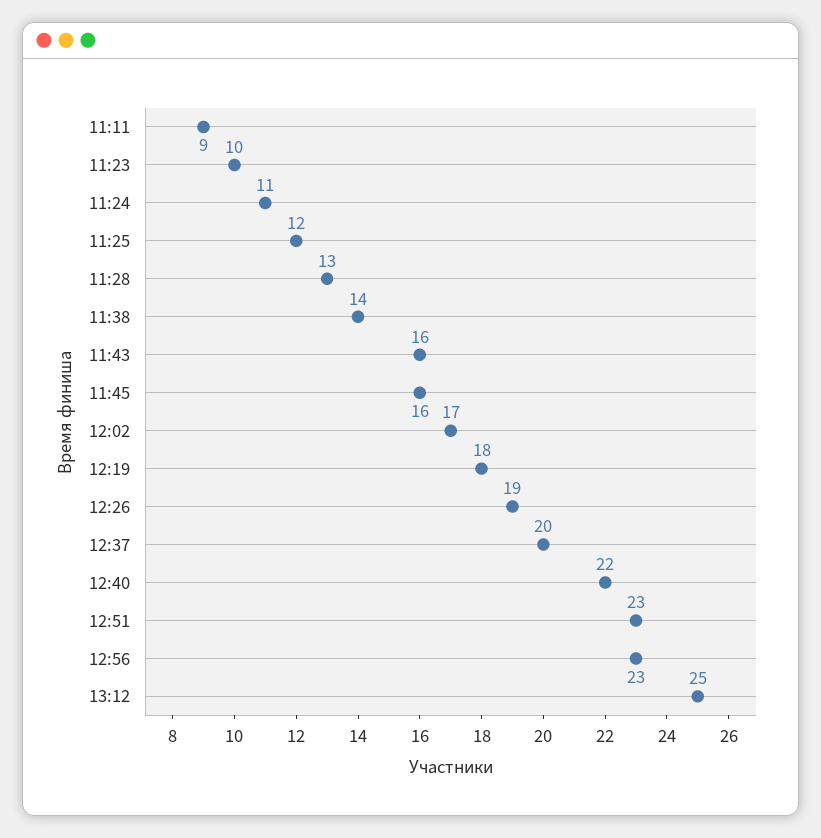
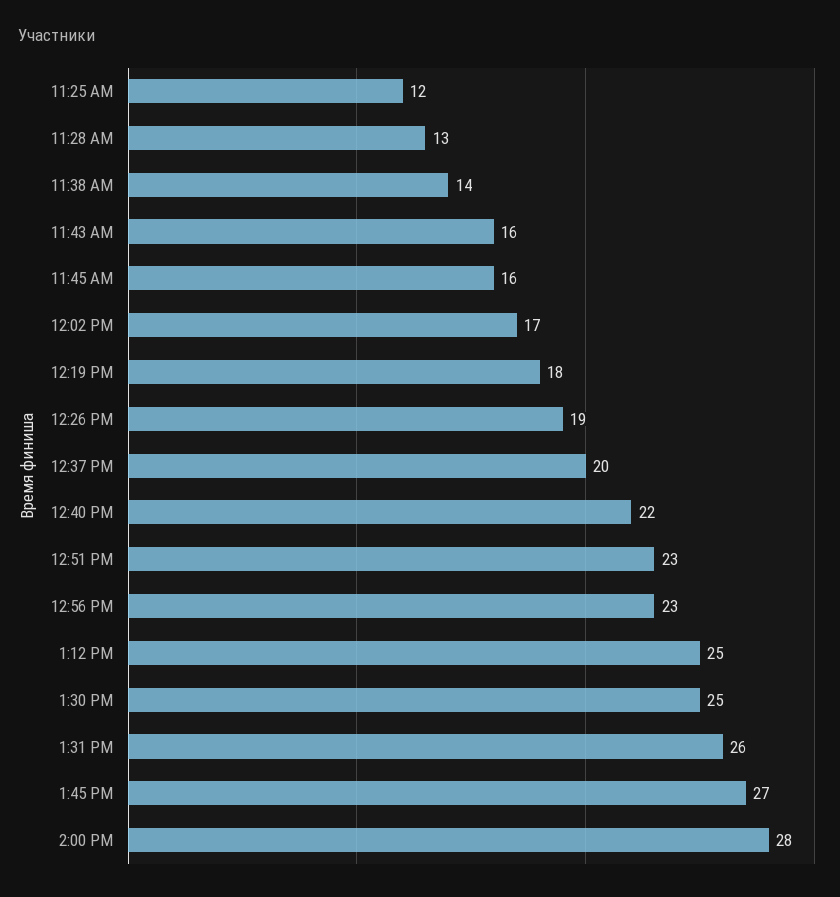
11:11: 9 -> none
11:23: 10 -> none
11:24: 11 -> none
1:30 PM: none -> 25
1:31 PM: none -> 26
1:45 PM: none -> 27
2:00 PM: none -> 28

